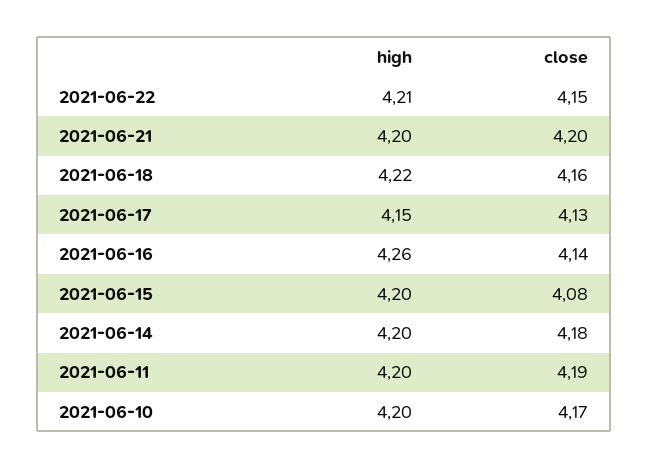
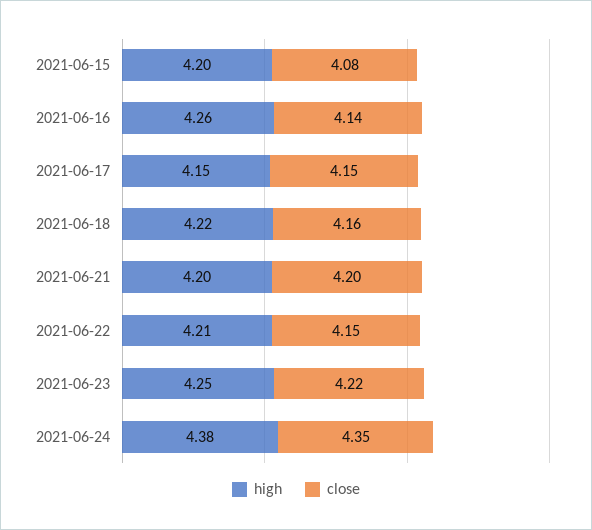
close, 2021-06-17: 4.13 -> 4.15
high, 2021-06-14: 4.2 -> none
close, 2021-06-14: 4.18 -> none
high, 2021-06-11: 4.2 -> none
close, 2021-06-11: 4.19 -> none
high, 2021-06-10: 4.2 -> none
close, 2021-06-10: 4.17 -> none
high, 2021-06-23: none -> 4.25
close, 2021-06-23: none -> 4.22
high, 2021-06-24: none -> 4.38
close, 2021-06-24: none -> 4.35

